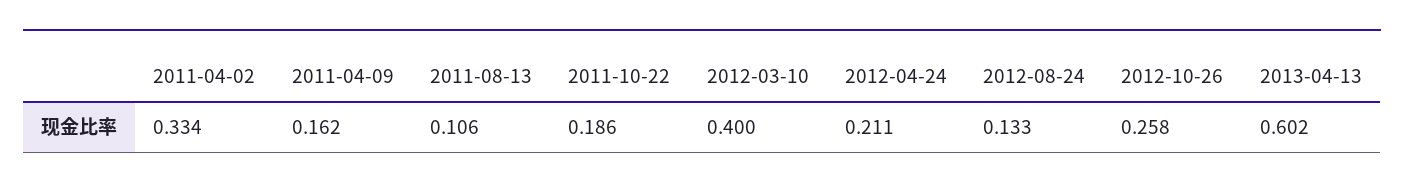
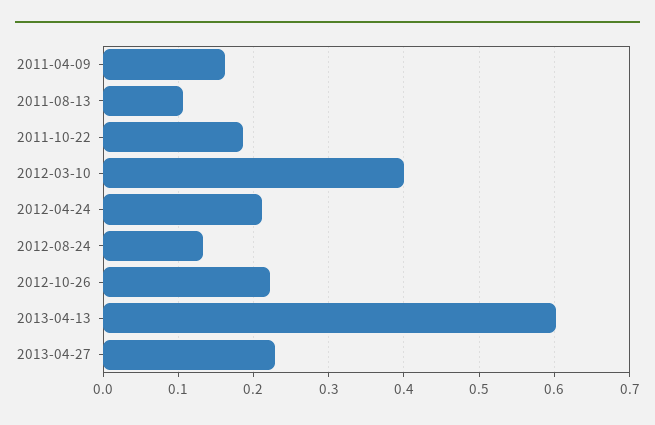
2011-04-02: 0.334 -> none
2012-10-26: 0.258 -> 0.22
2013-04-27: none -> 0.23

